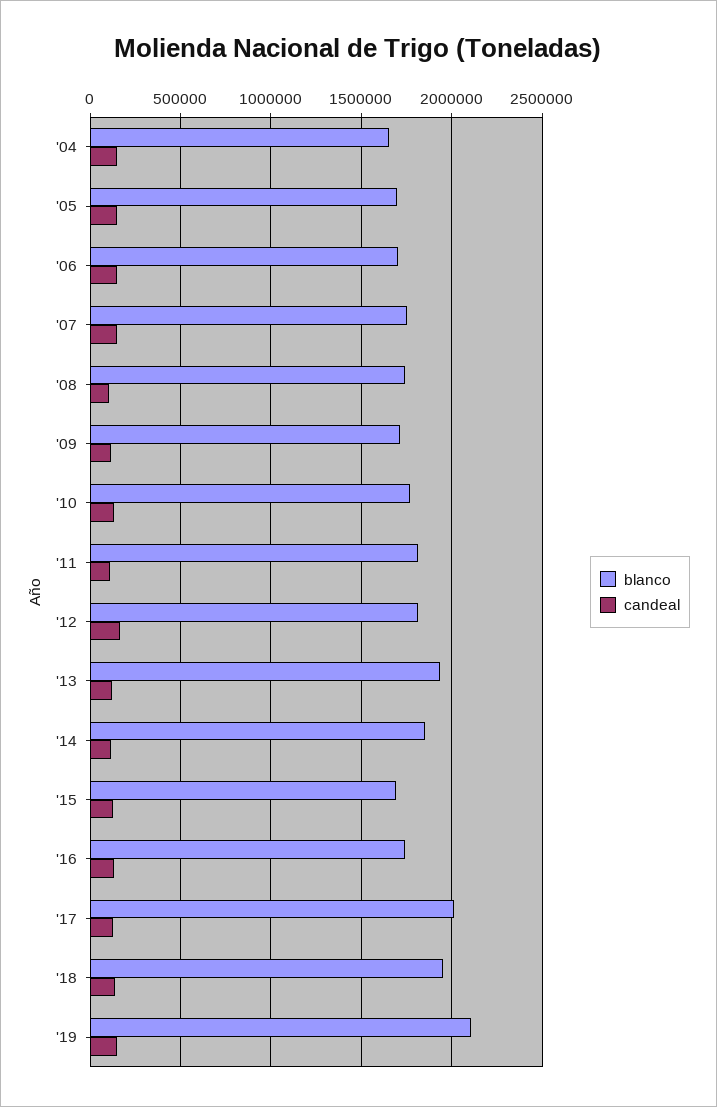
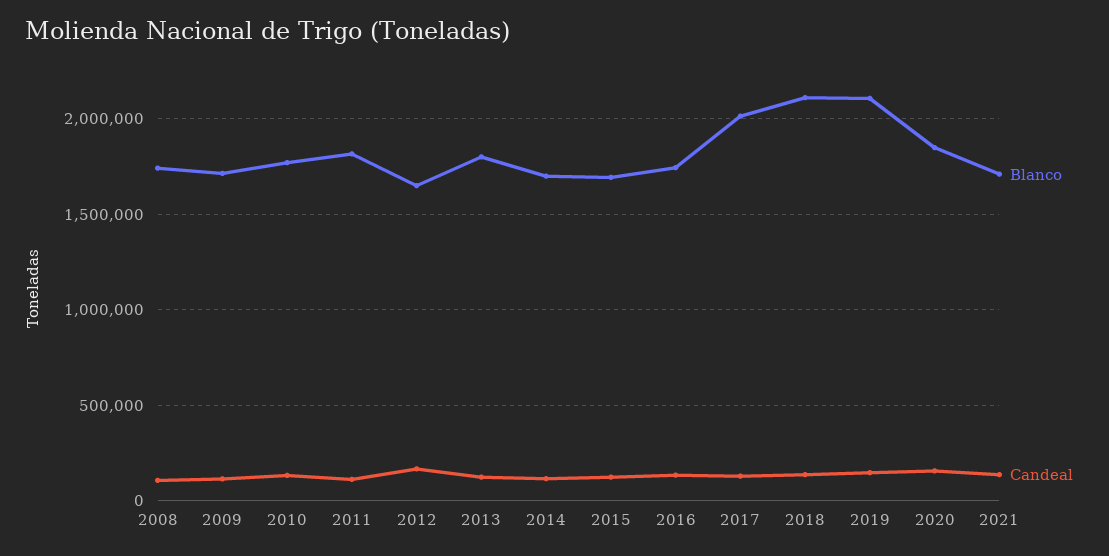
blanco, '04: 1650000 -> none
candeal, '04: 150000 -> none
blanco, '05: 1700000 -> none
candeal, '05: 150000 -> none
blanco, '06: 1700000 -> none
candeal, '06: 150000 -> none
blanco, '07: 1750000 -> none
candeal, '07: 150000 -> none
blanco, '12: 1800000 -> 1650000
blanco, '13: 1950000 -> 1800000
blanco, '14: 1850000 -> 1700000
blanco, '18: 1950000 -> 2100000
blanco, 2020: none -> 1850000
candeal, 2020: none -> 150000
blanco, 2021: none -> 1700000
candeal, 2021: none -> 150000

